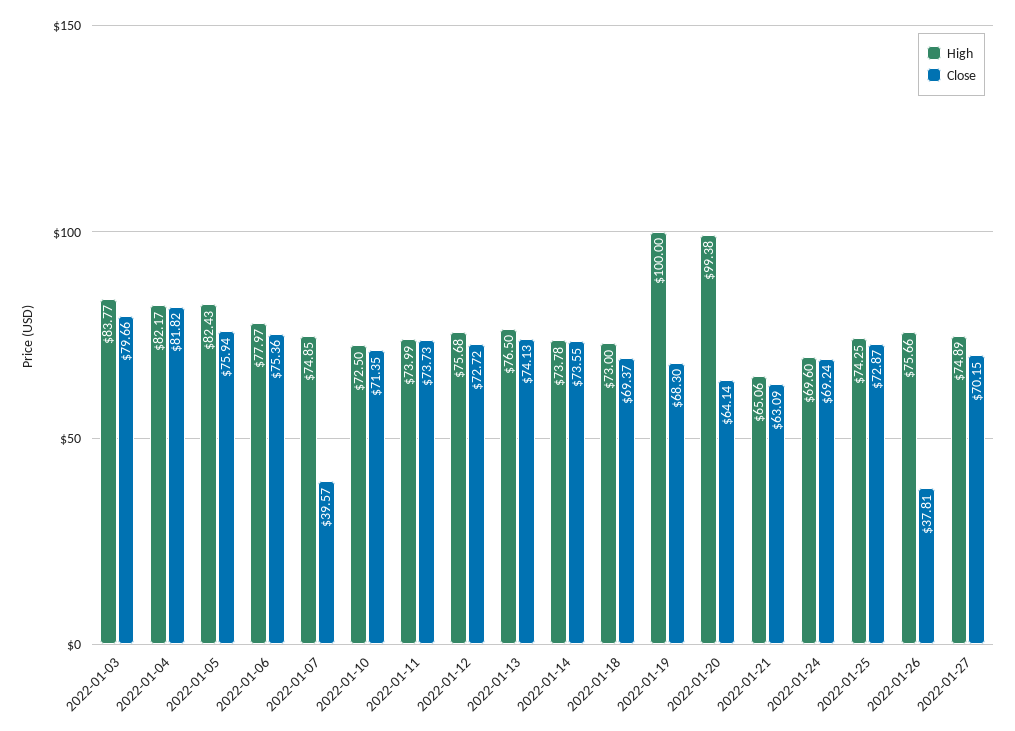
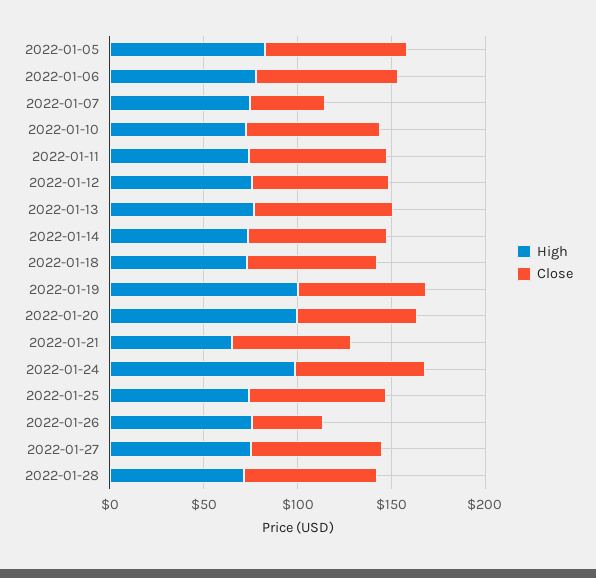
High, 2022-01-03: 83.77 -> none
Close, 2022-01-03: 79.66 -> none
High, 2022-01-04: 82.17 -> none
Close, 2022-01-04: 81.82 -> none
High, 2022-01-24: 69.6 -> 100
High, 2022-01-28: none -> 70
Close, 2022-01-28: none -> 70

